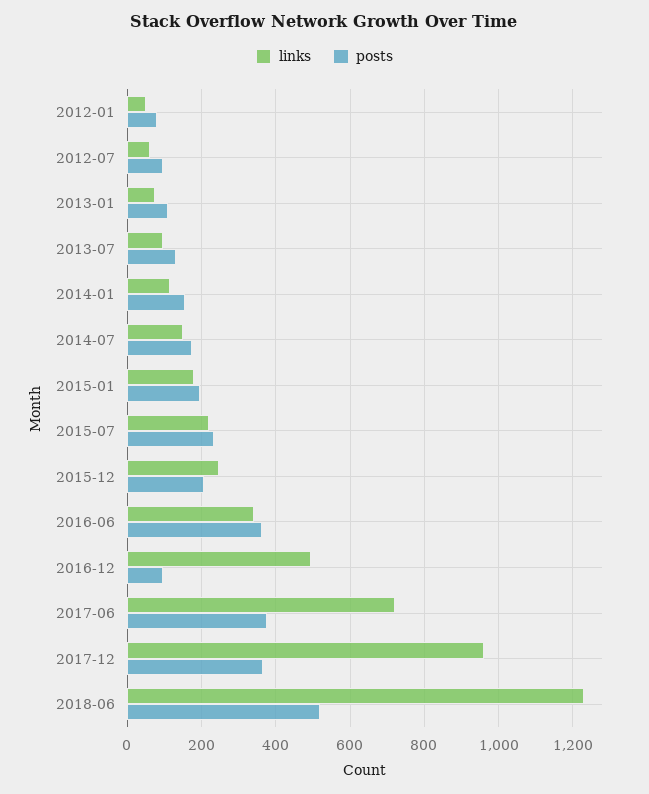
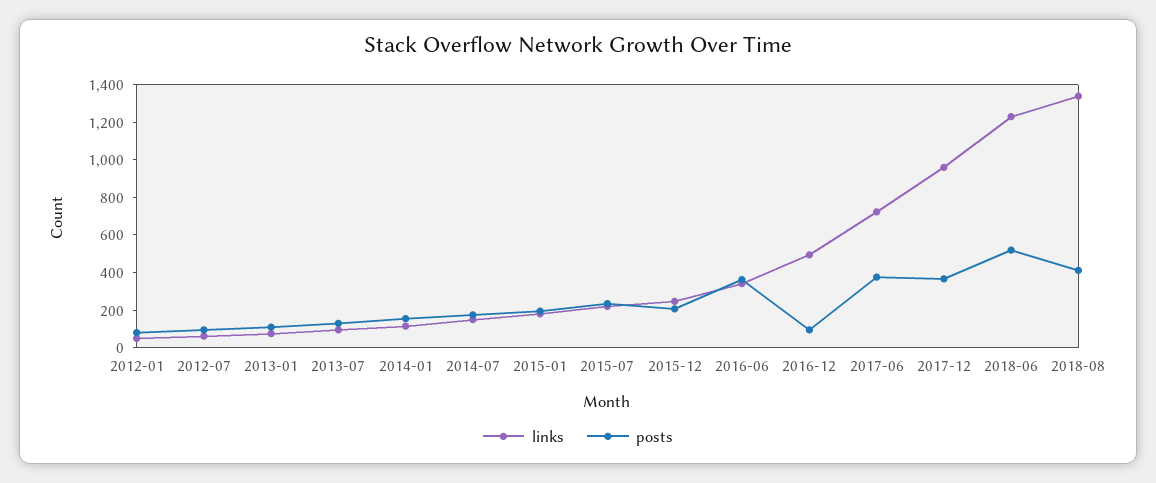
links, 2018-08: none -> 1350
posts, 2018-08: none -> 400

